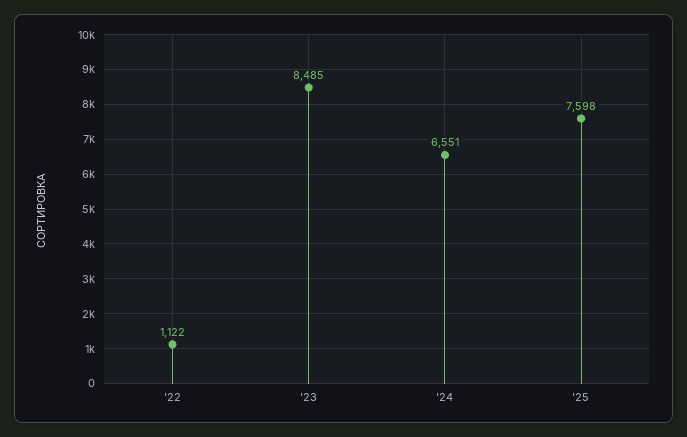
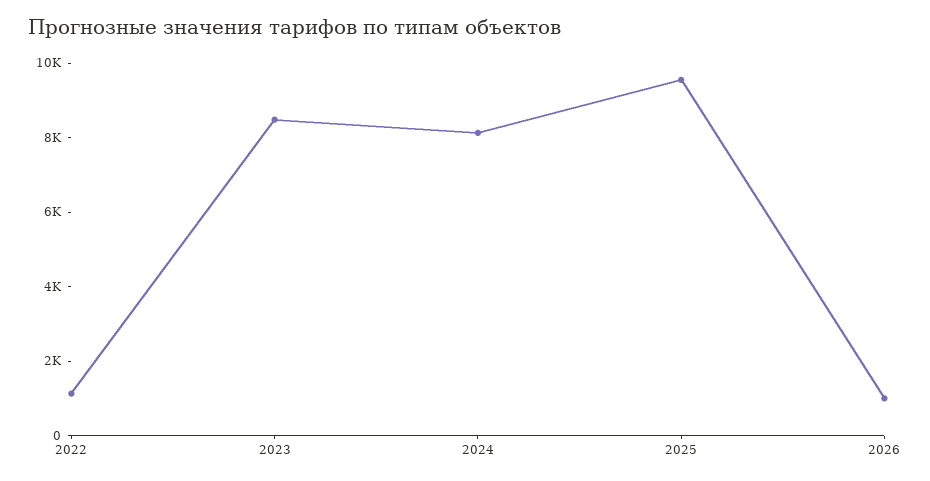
'24: 6551 -> 8000
'25: 7598 -> 9500
2026: none -> 1000

